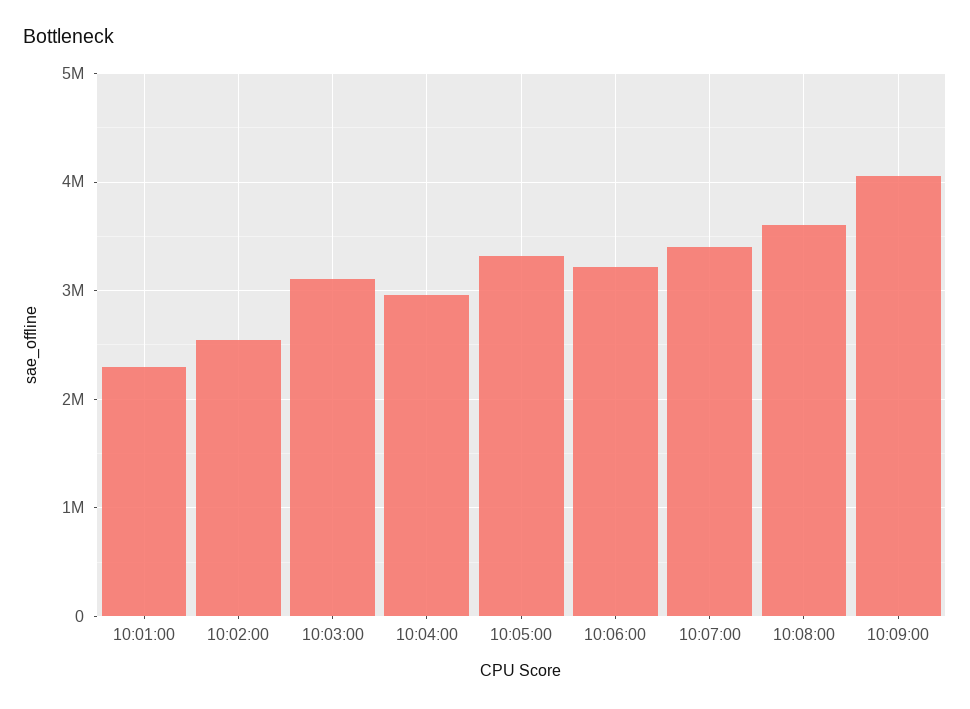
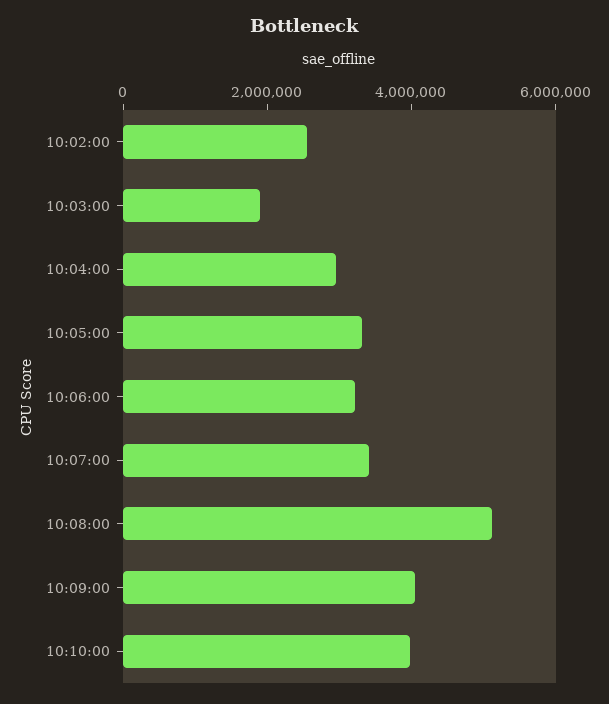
10:01:00: 2300000 -> none
10:03:00: 3100000 -> 2000000
10:08:00: 3600000 -> 5000000
10:10:00: none -> 4000000

